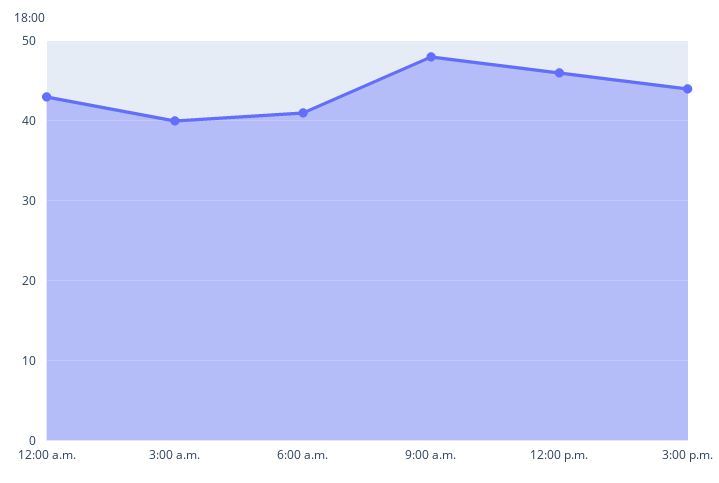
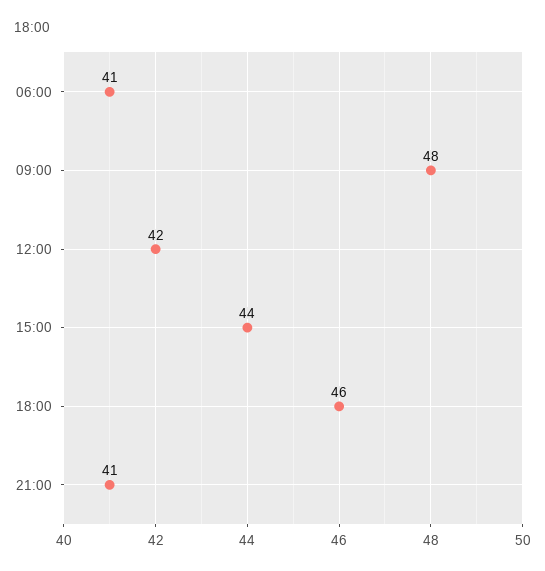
12:00 a.m.: 43 -> none
3:00 a.m.: 40 -> none
12:00 p.m.: 46 -> 42
18:00: none -> 46
21:00: none -> 41

